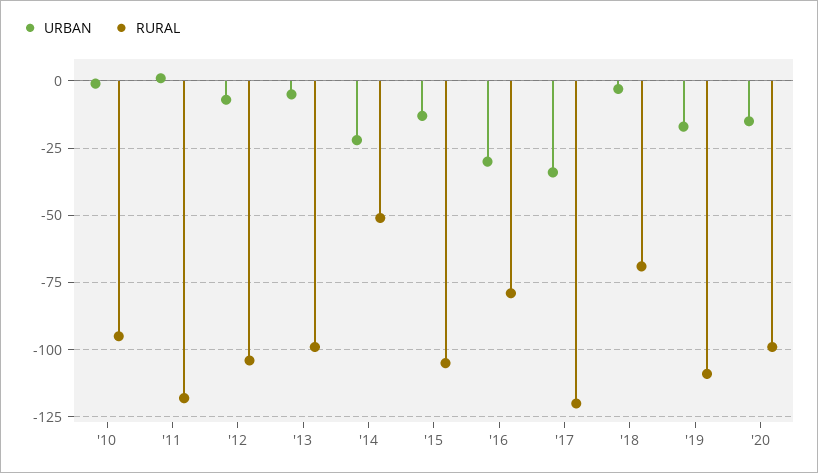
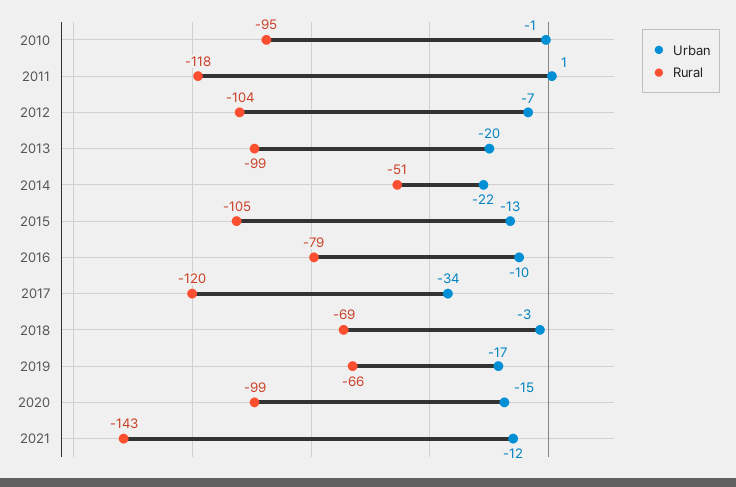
URBAN, '13: -5 -> -20
URBAN, '16: -30 -> -10
RURAL, '19: -110 -> -66
URBAN, 2021: none -> -12
RURAL, 2021: none -> -143

